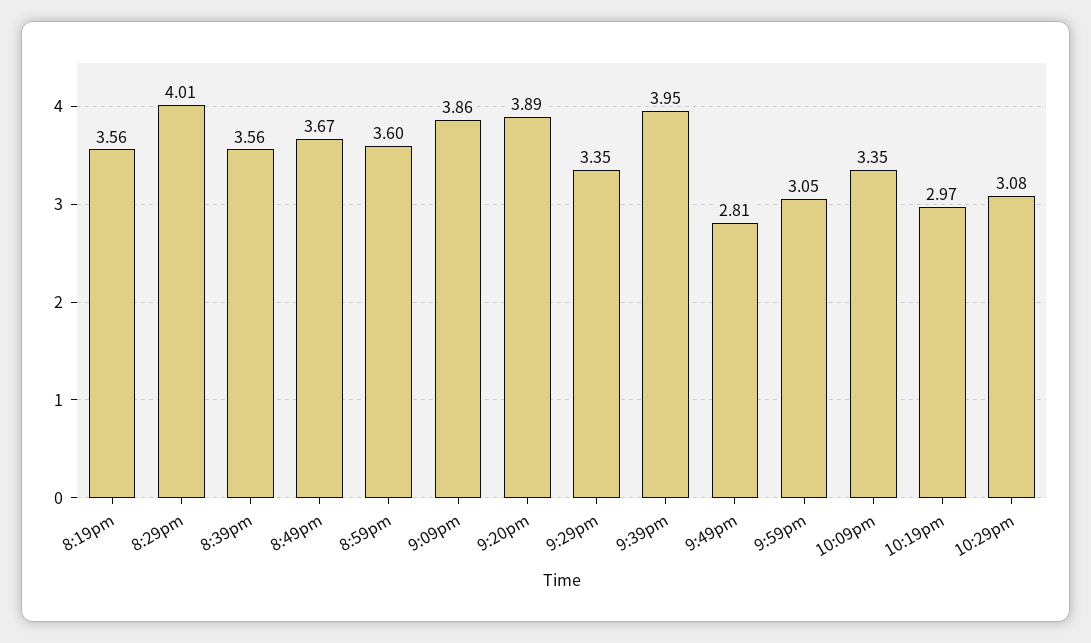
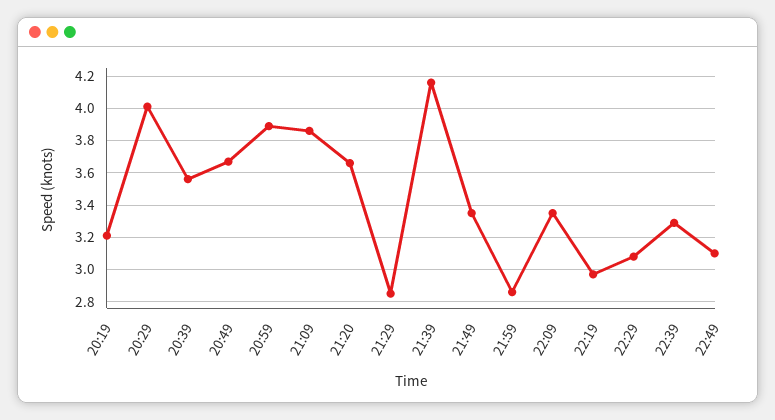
8:19pm: 3.56 -> 3.2
8:59pm: 3.6 -> 3.9
9:20pm: 3.89 -> 3.65
9:29pm: 3.35 -> 2.85
9:39pm: 3.95 -> 4.15
9:49pm: 2.81 -> 3.35
9:59pm: 3.05 -> 2.85
22:39: none -> 3.3
22:49: none -> 3.1

